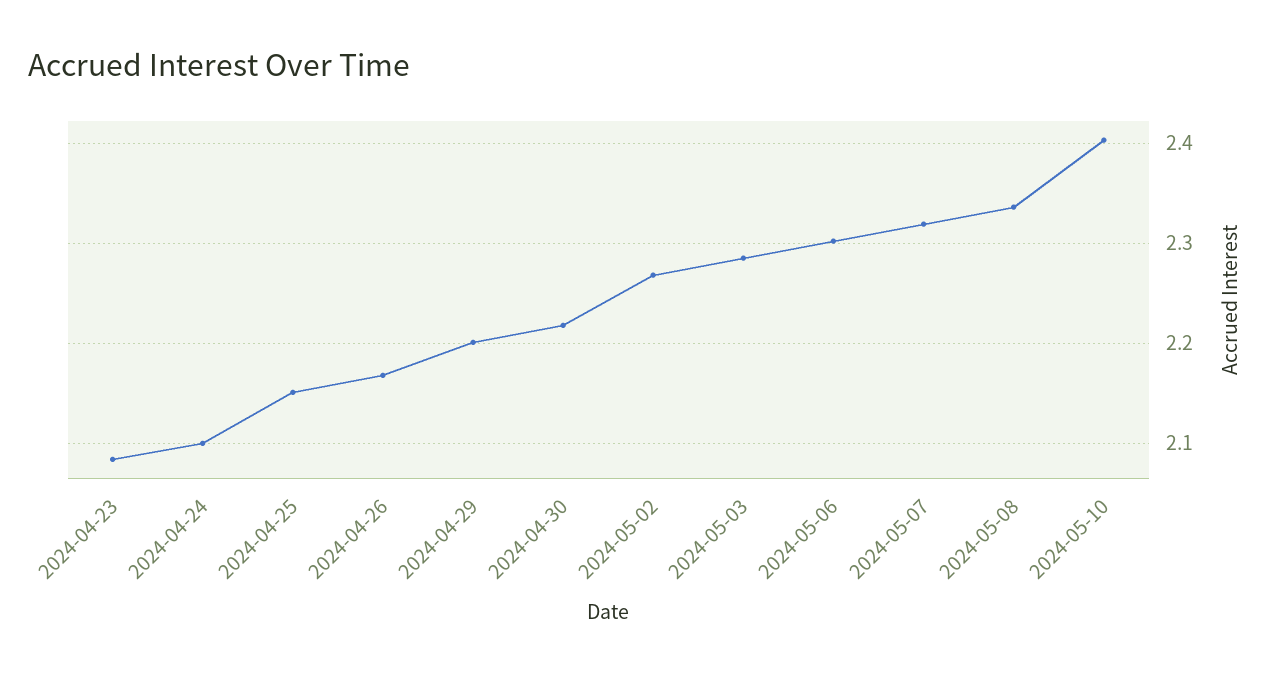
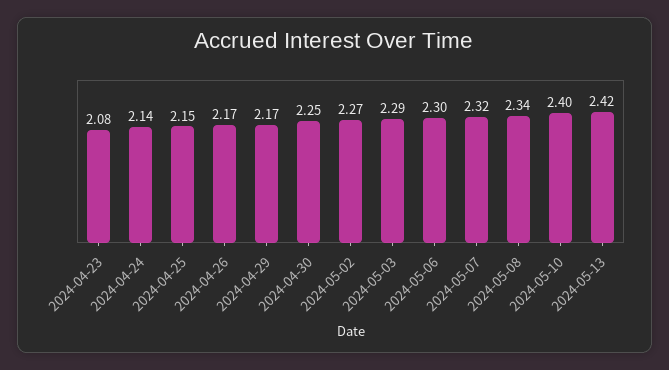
2024-04-24: 2.1 -> 2.14
2024-04-29: 2.2 -> 2.17
2024-04-30: 2.22 -> 2.25
2024-05-13: none -> 2.42

